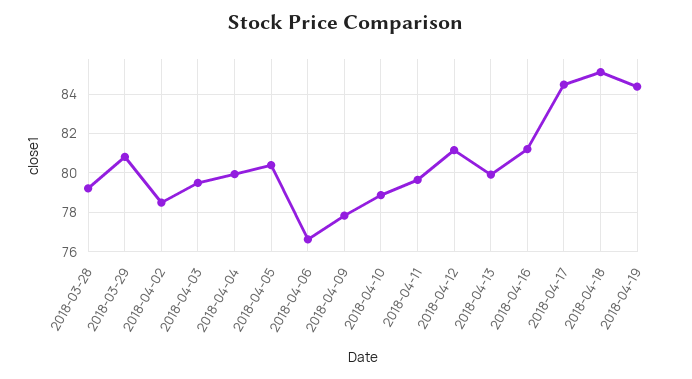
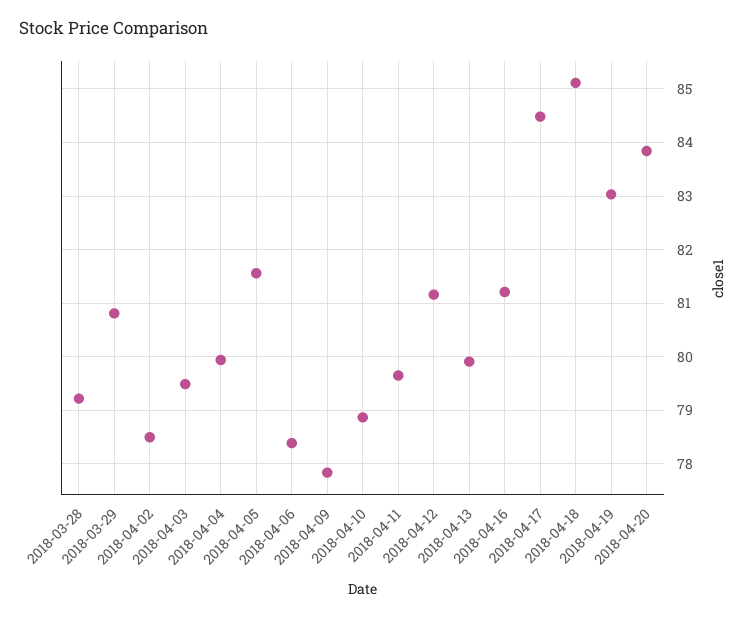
2018-04-05: 80.5 -> 81.6
2018-04-06: 76.5 -> 78.4
2018-04-19: 84.5 -> 83
2018-04-20: none -> 83.8

